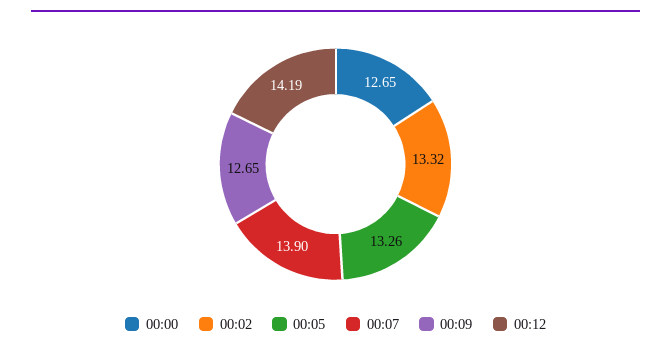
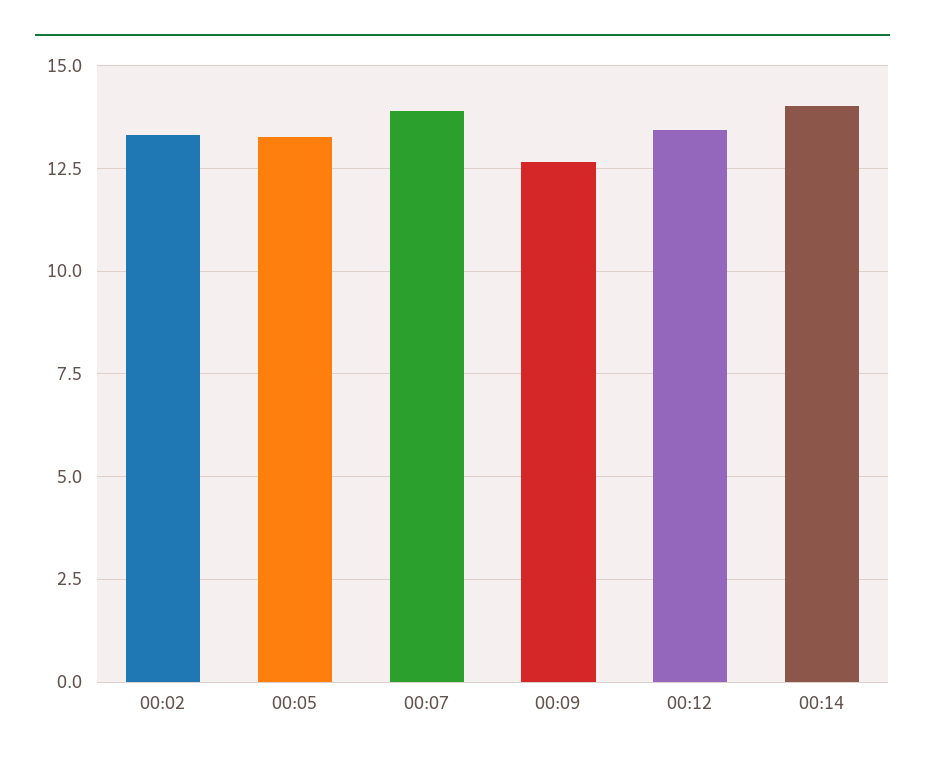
00:00: 12.65 -> none
00:12: 14.19 -> 13.5
00:14: none -> 14

